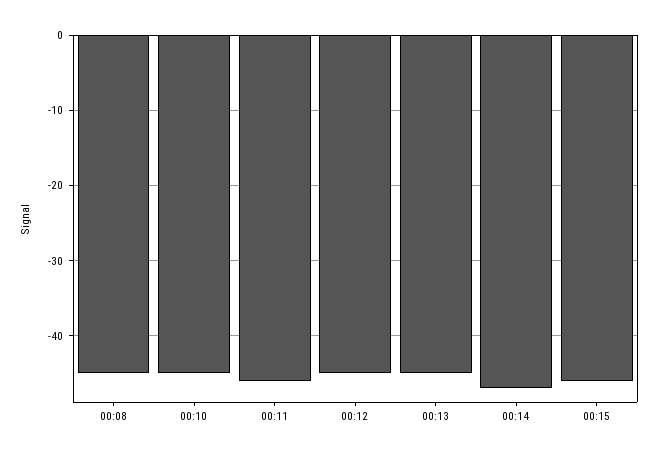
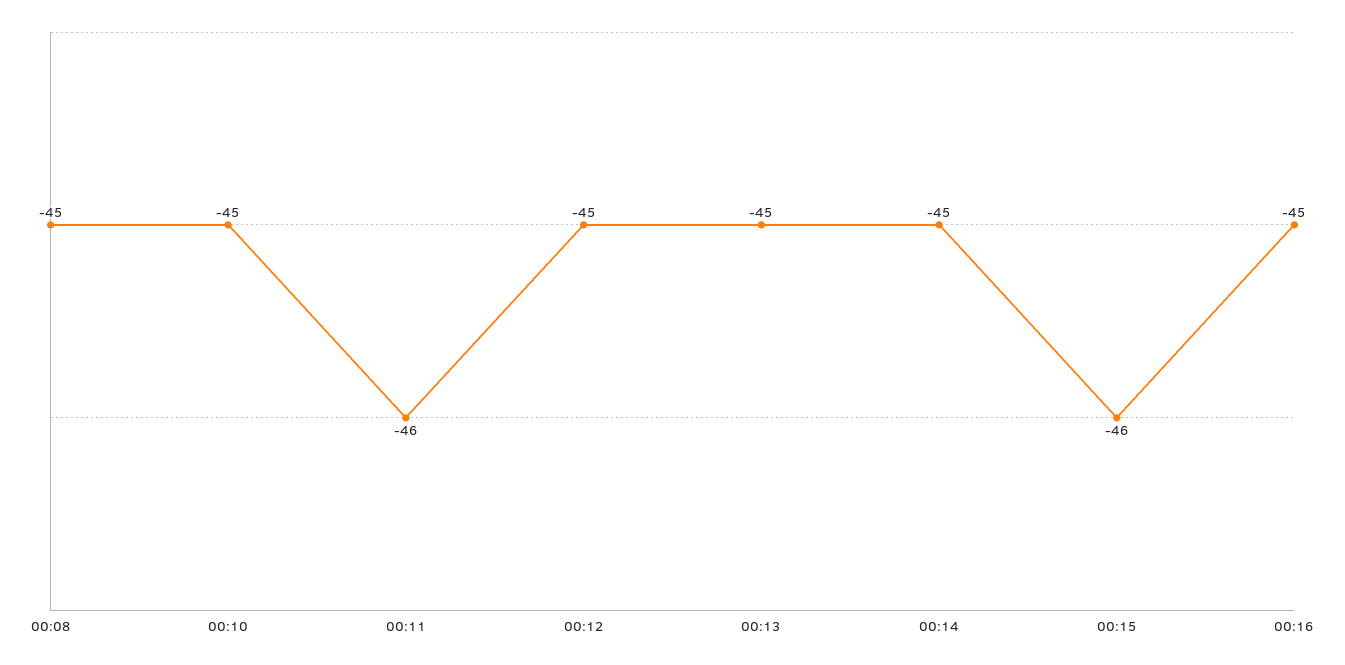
00:14: -47 -> -45
00:16: none -> -45

